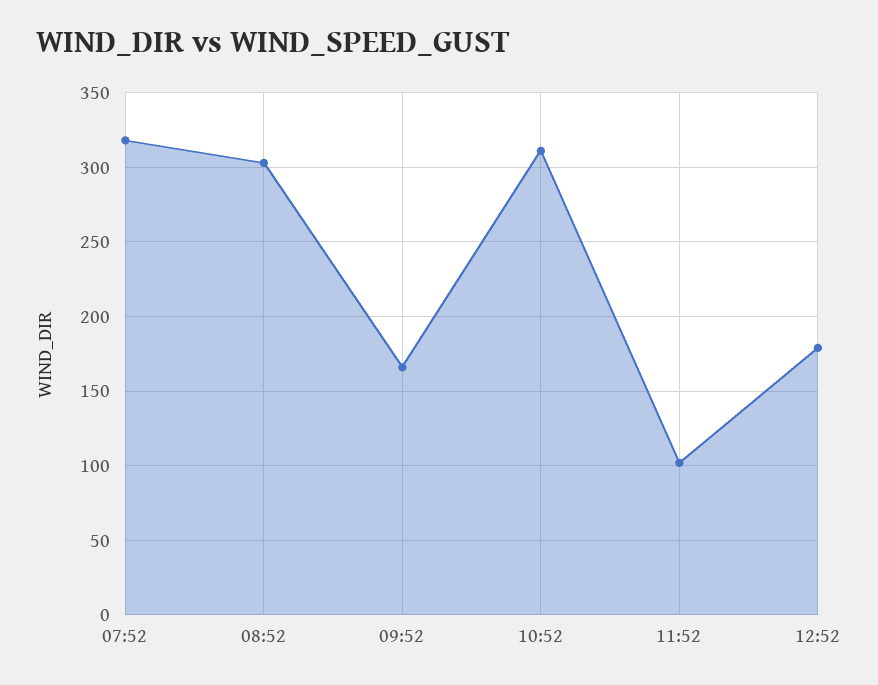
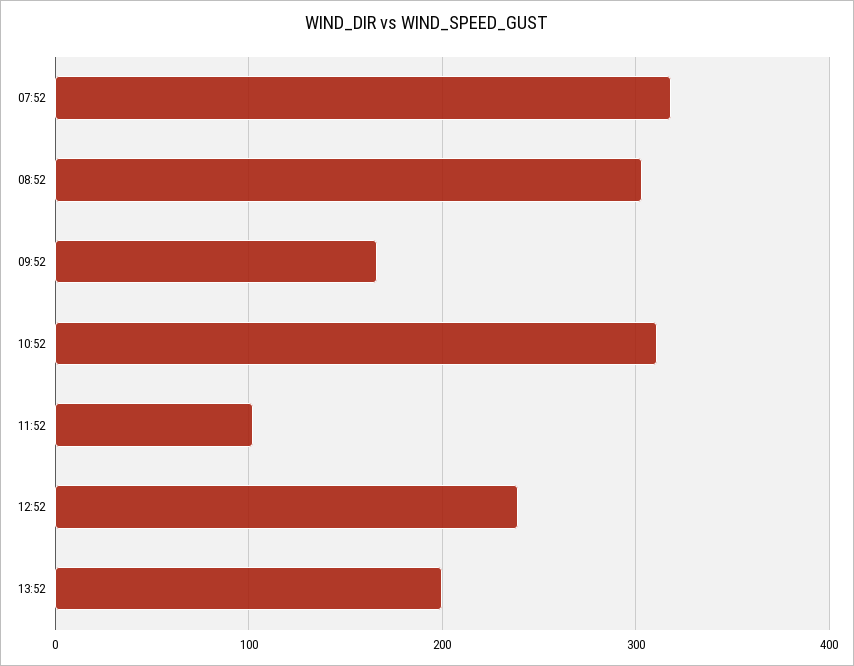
12:52: 180 -> 240
13:52: none -> 200

